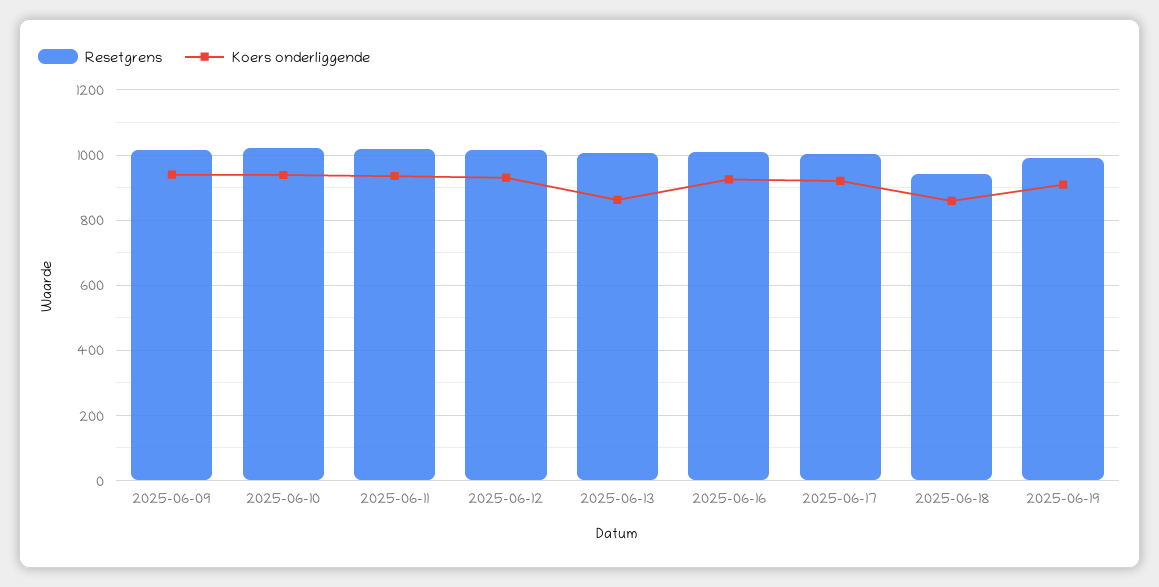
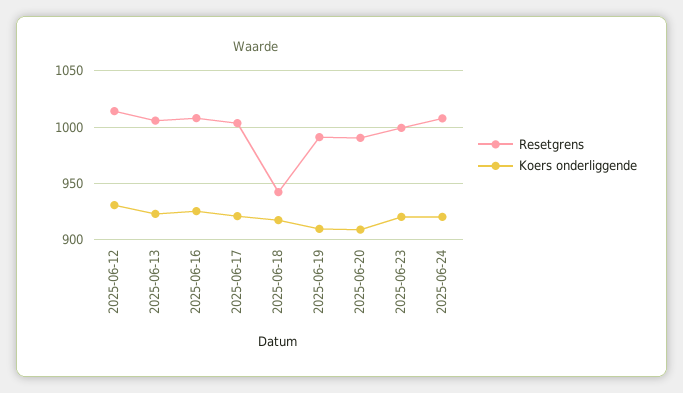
Resetgrens, 2025-06-09: 1020 -> none
Koers onderliggende, 2025-06-09: 940 -> none
Resetgrens, 2025-06-10: 1020 -> none
Koers onderliggende, 2025-06-10: 940 -> none
Resetgrens, 2025-06-11: 1020 -> none
Koers onderliggende, 2025-06-11: 940 -> none
Koers onderliggende, 2025-06-13: 860 -> 920
Koers onderliggende, 2025-06-18: 860 -> 920
Resetgrens, 2025-06-20: none -> 990
Koers onderliggende, 2025-06-20: none -> 910
Resetgrens, 2025-06-23: none -> 1000
Koers onderliggende, 2025-06-23: none -> 920
Resetgrens, 2025-06-24: none -> 1010
Koers onderliggende, 2025-06-24: none -> 920

